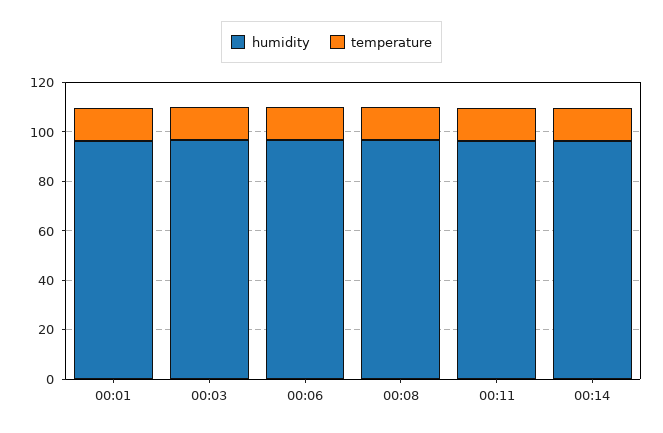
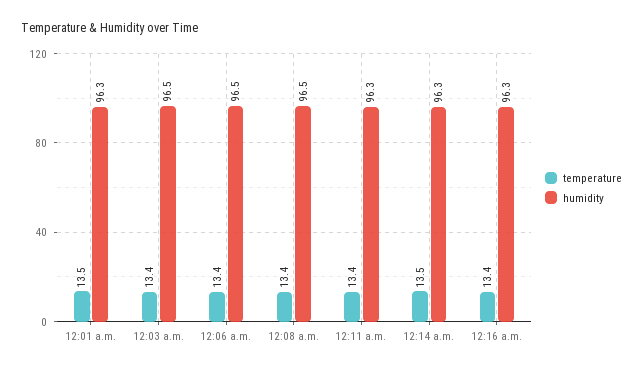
temperature, 12:16 a.m.: none -> 13.4
humidity, 12:16 a.m.: none -> 96.3

